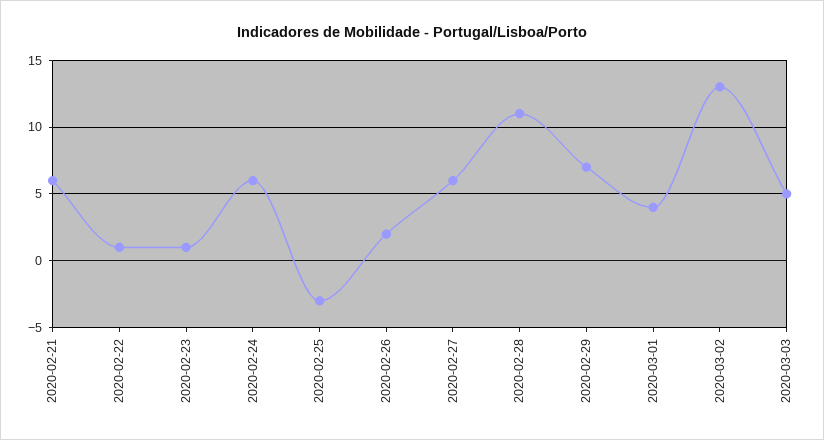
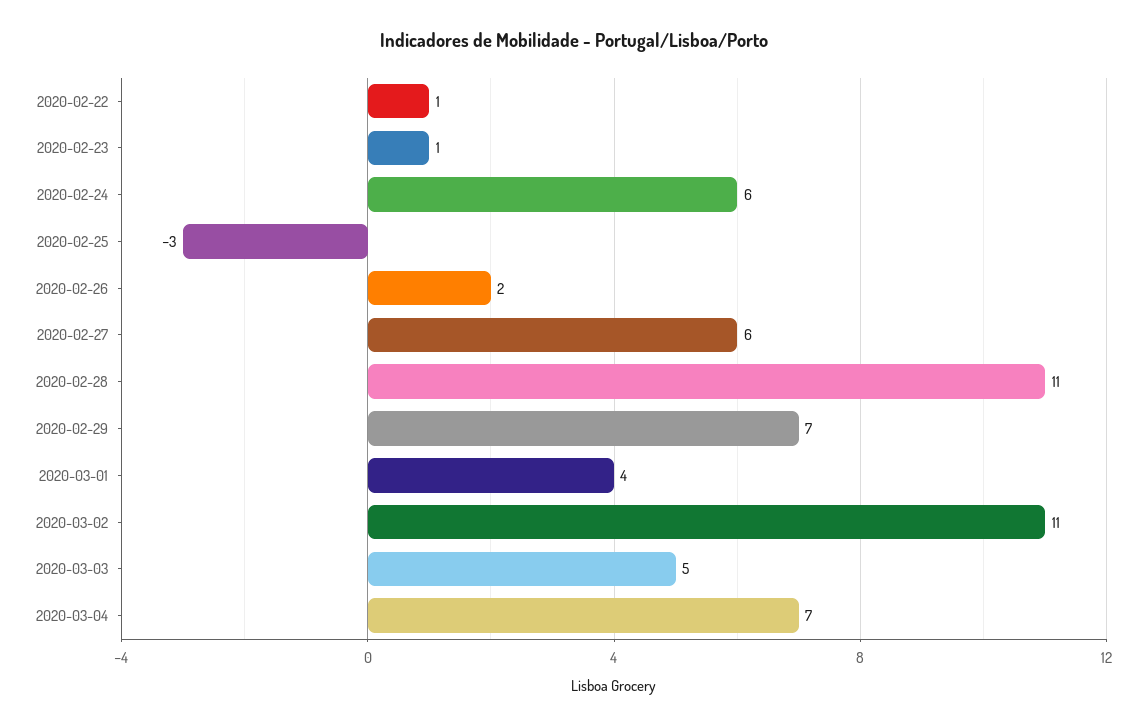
2020-02-21: 6 -> none
2020-03-02: 13 -> 11
2020-03-04: none -> 7

